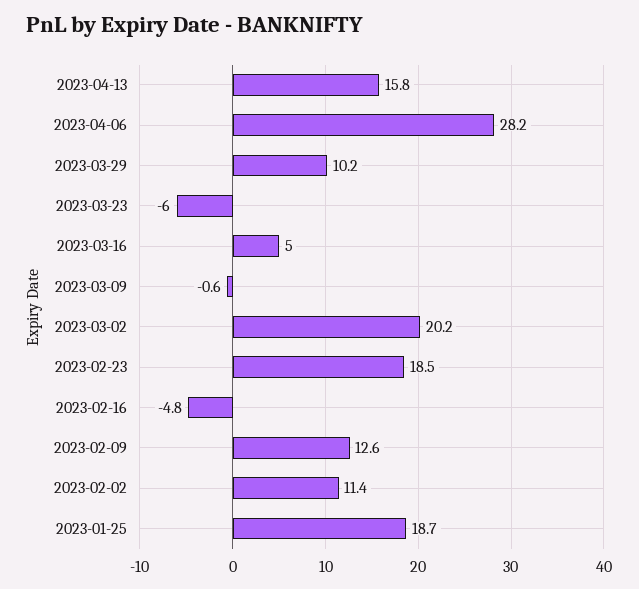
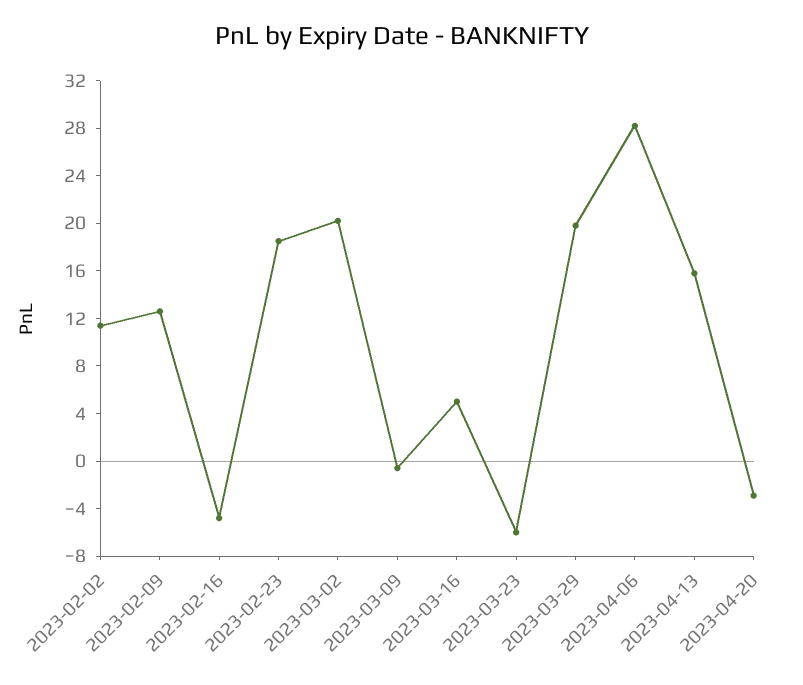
2023-03-29: 10.2 -> 20
2023-01-25: 18.7 -> none
2023-04-20: none -> -3

